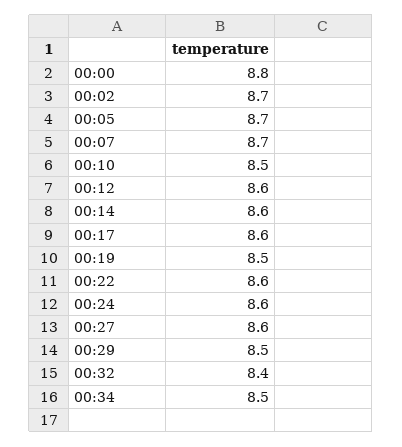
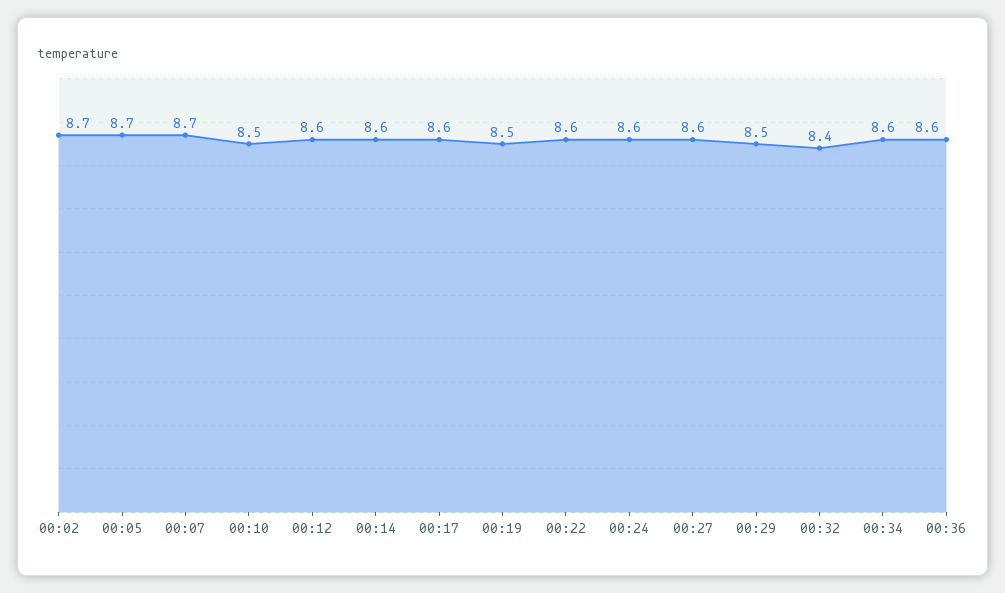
00:00: 8.8 -> none
00:34: 8.5 -> 8.6
00:36: none -> 8.6

